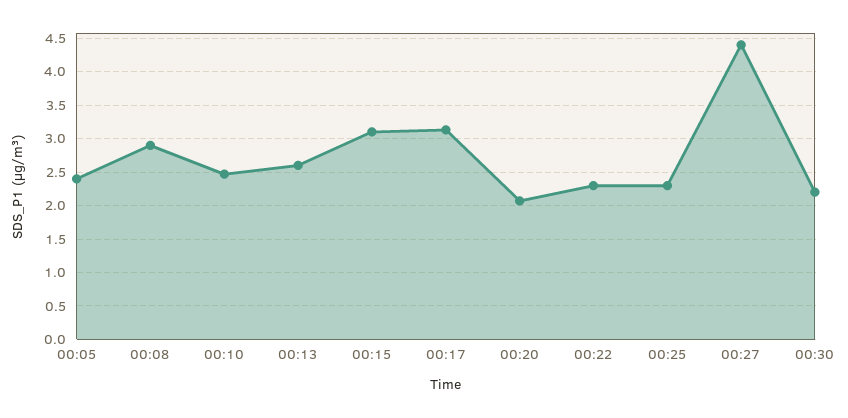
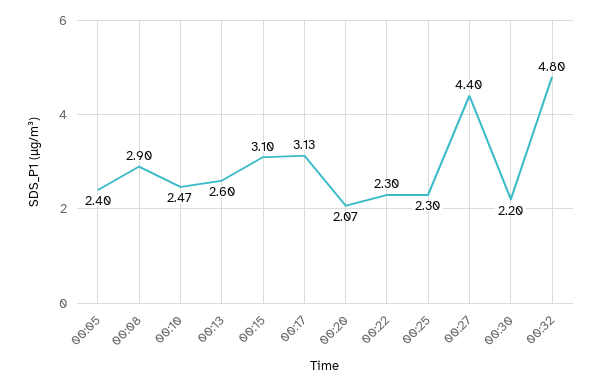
00:32: none -> 4.8

